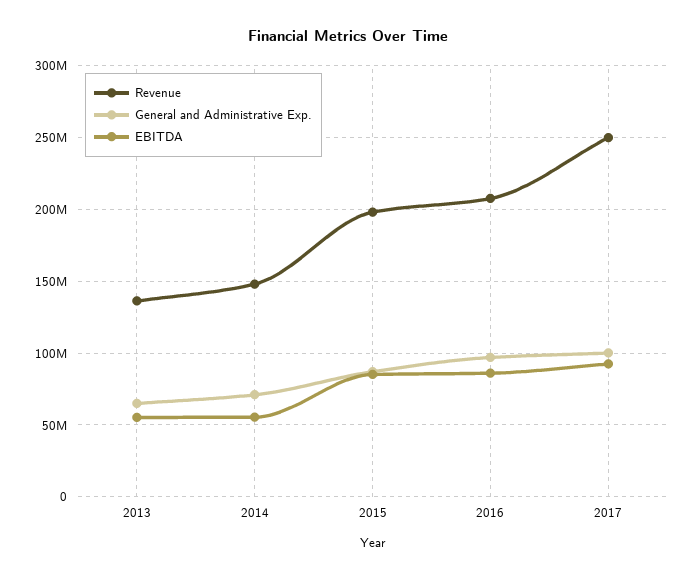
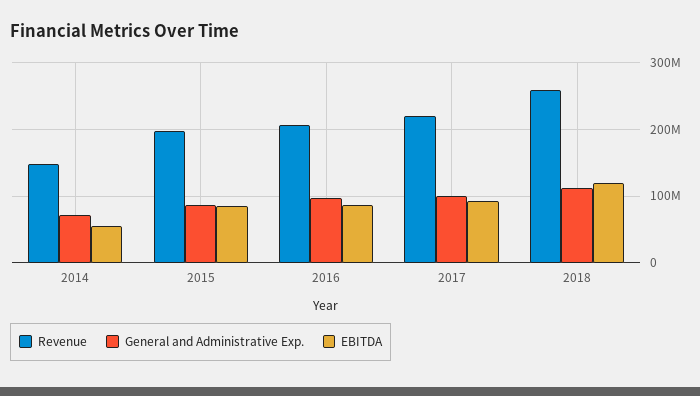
Revenue, 2013: 135000000 -> none
General and Administrative Exp., 2013: 65000000 -> none
EBITDA, 2013: 55000000 -> none
Revenue, 2017: 250000000 -> 220000000
Revenue, 2018: none -> 260000000
General and Administrative Exp., 2018: none -> 110000000
EBITDA, 2018: none -> 120000000

